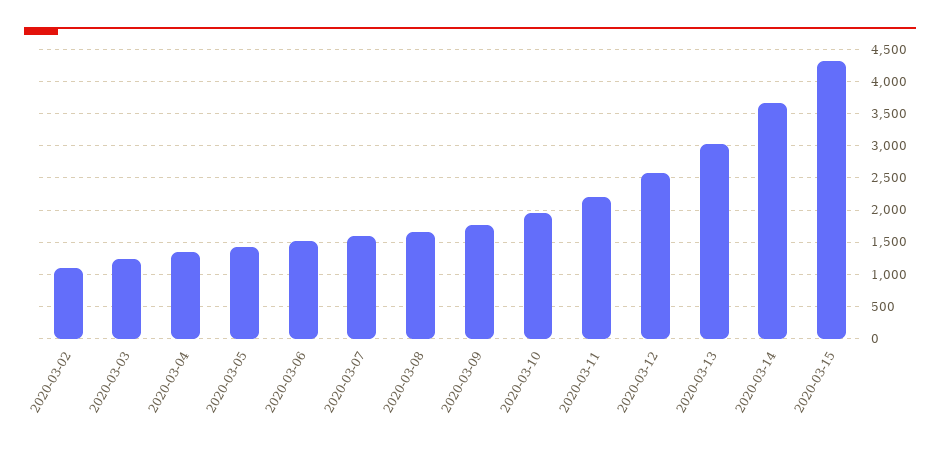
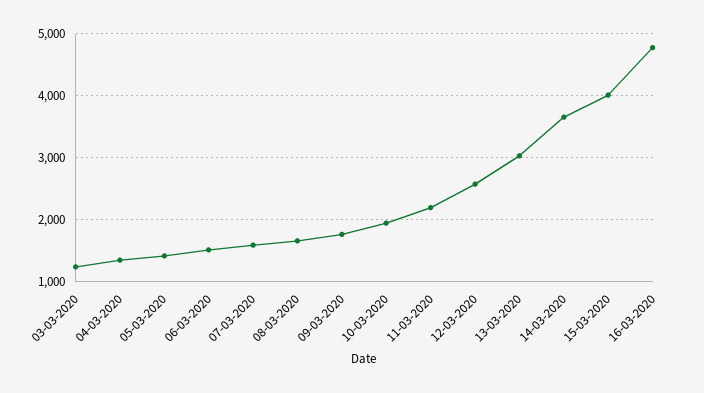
2020-03-02: 1100 -> none
2020-03-15: 4300 -> 4000
16-03-2020: none -> 4800

